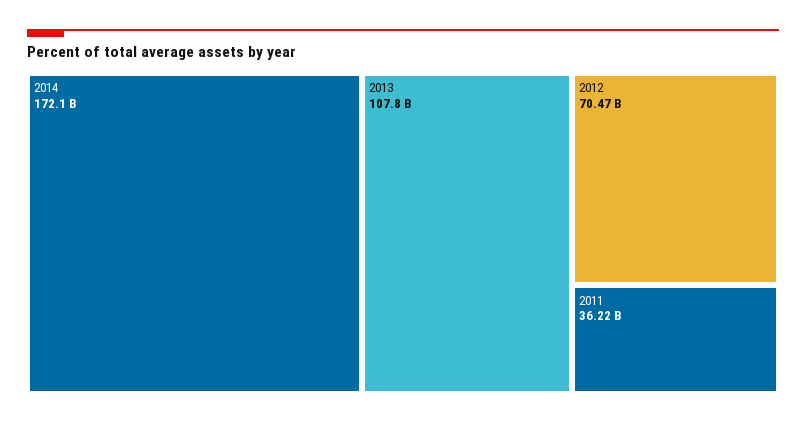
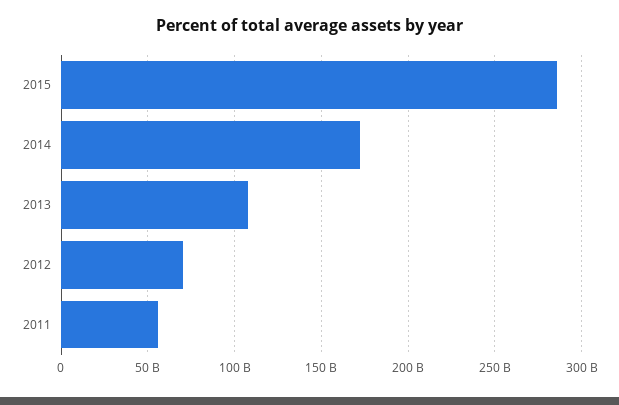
2011: 36220000000 -> 55000000000
2015: none -> 285000000000

